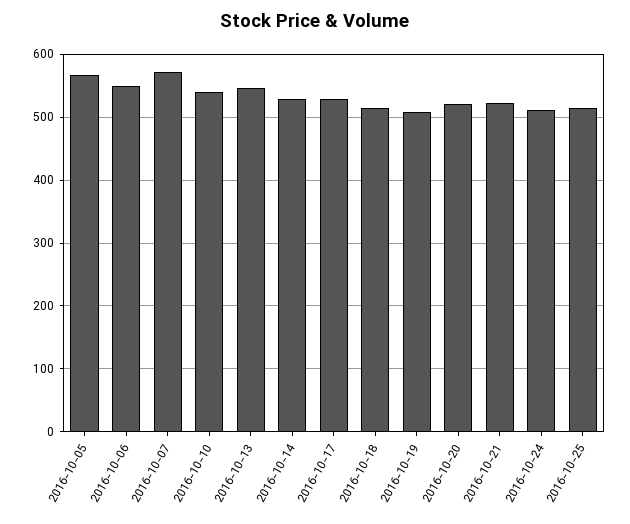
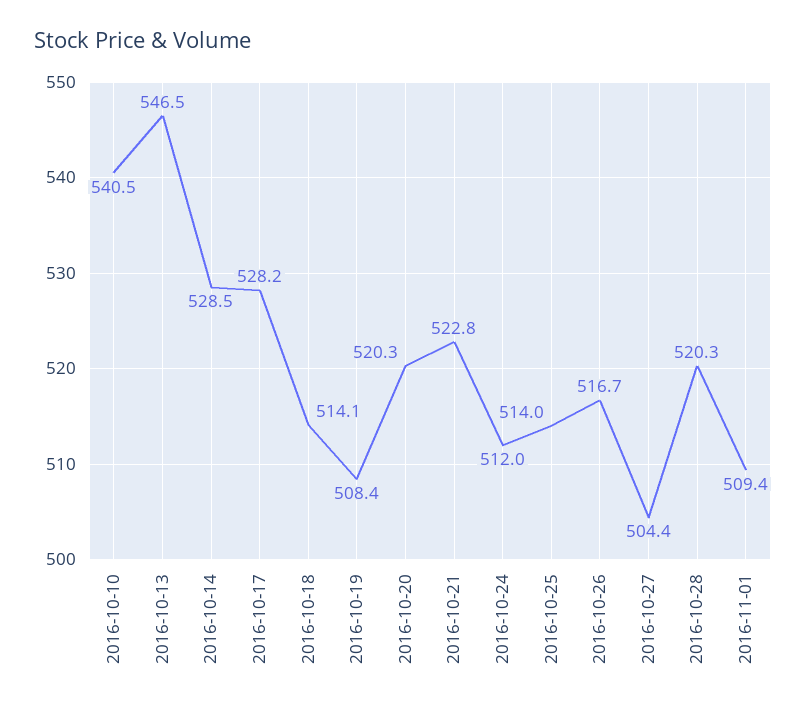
2016-10-05: 570 -> none
2016-10-06: 550 -> none
2016-10-07: 570 -> none
2016-10-26: none -> 516.7
2016-10-27: none -> 504.4
2016-10-28: none -> 520.3
2016-11-01: none -> 509.4

